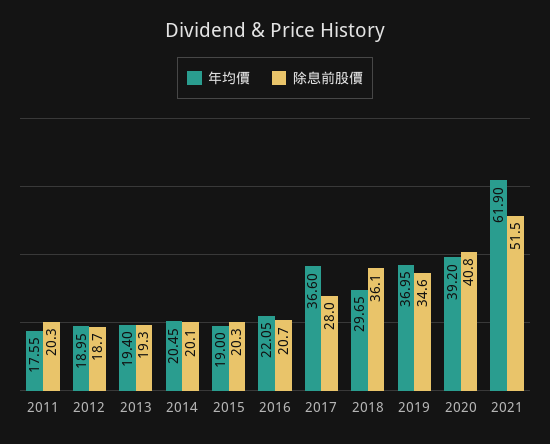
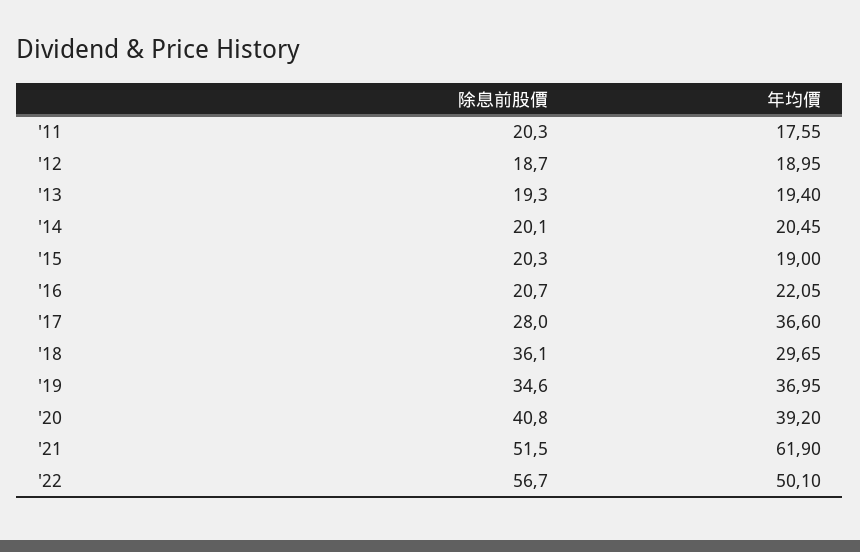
除息前股價, '22: none -> 56.7
年均價, '22: none -> 50.1

